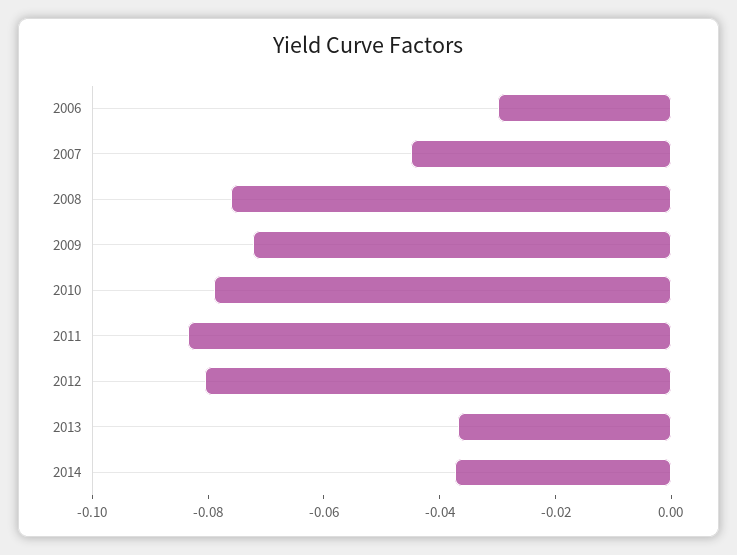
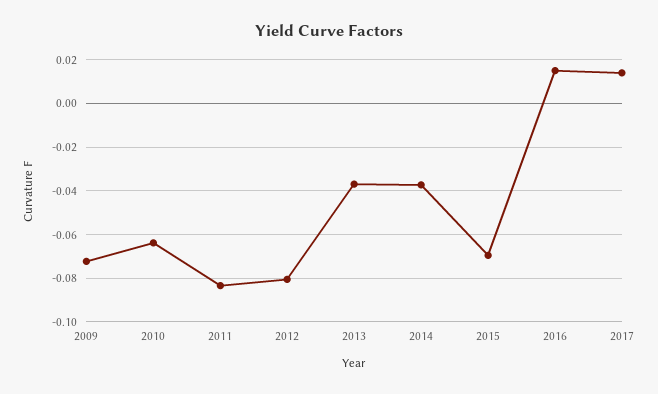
2006: -0.03 -> none
2007: -0.045 -> none
2008: -0.075 -> none
2010: -0.08 -> -0.065
2015: none -> -0.07
2016: none -> 0.015
2017: none -> 0.015

